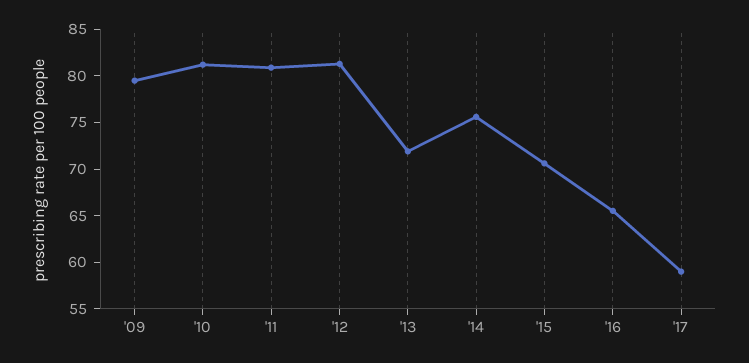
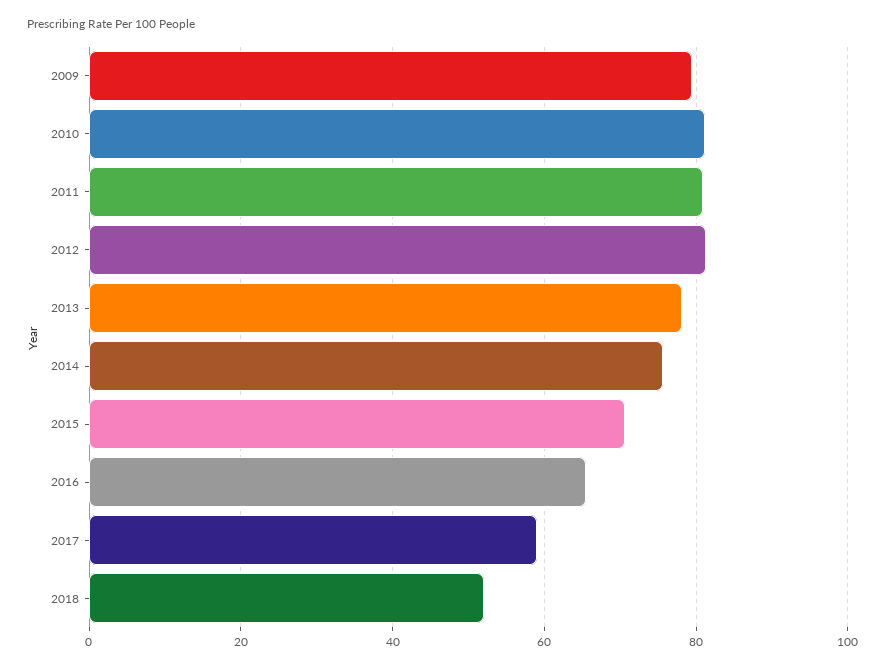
'13: 72 -> 78
2018: none -> 52

